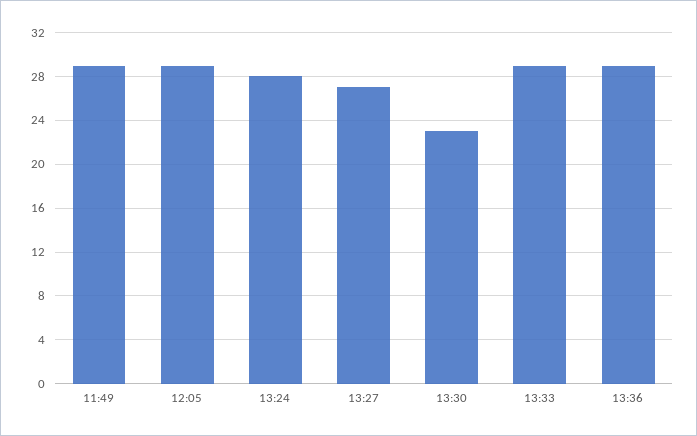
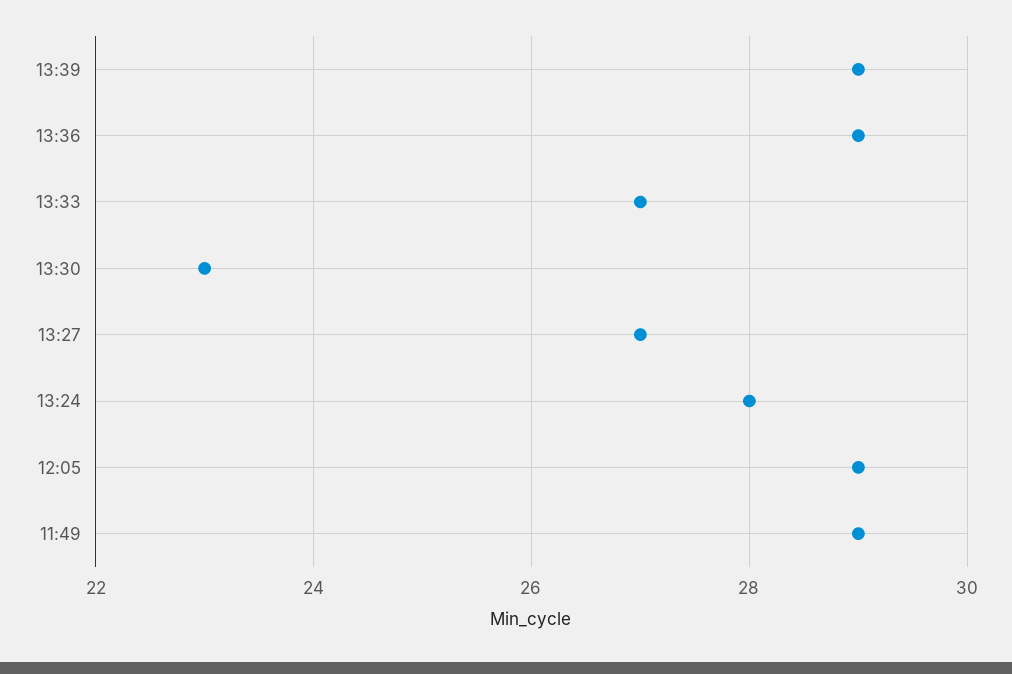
13:33: 29 -> 27
13:39: none -> 29

